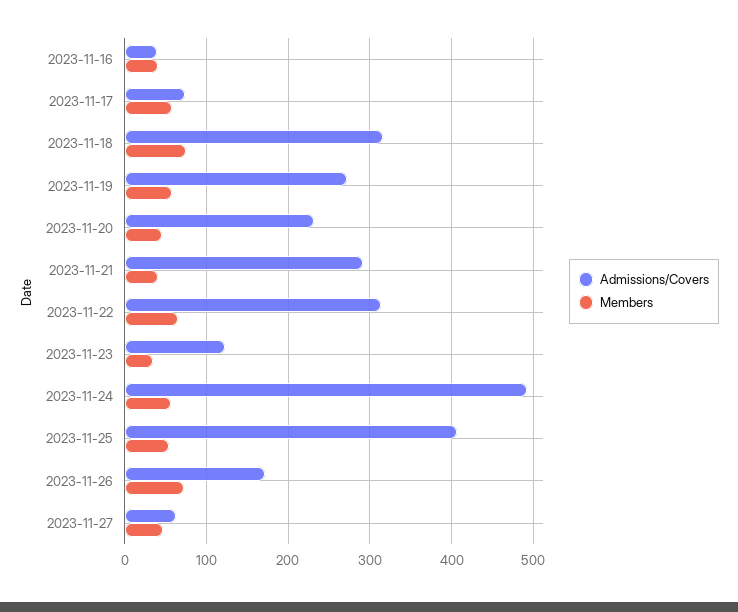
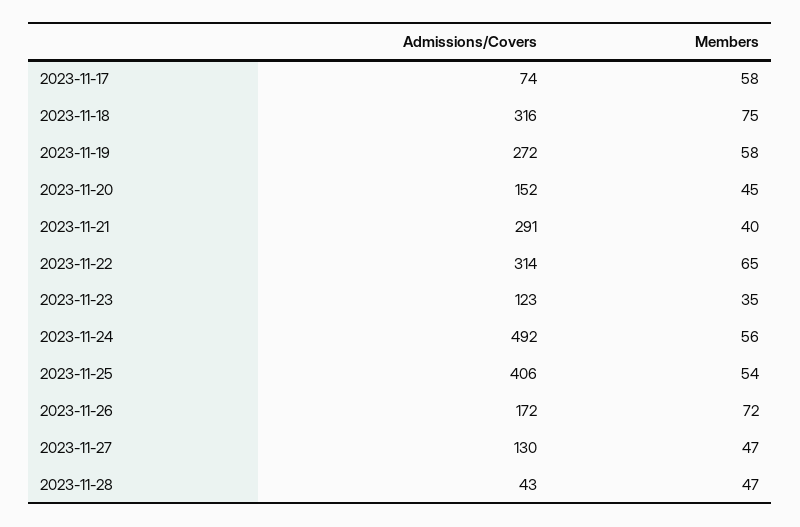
Admissions/Covers, 2023-11-16: 40 -> none
Members, 2023-11-16: 40 -> none
Admissions/Covers, 2023-11-20: 230 -> 152
Admissions/Covers, 2023-11-27: 60 -> 130
Admissions/Covers, 2023-11-28: none -> 43
Members, 2023-11-28: none -> 47

